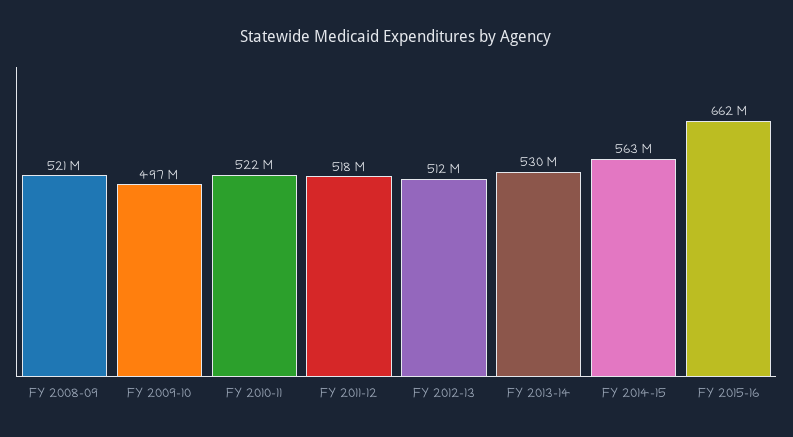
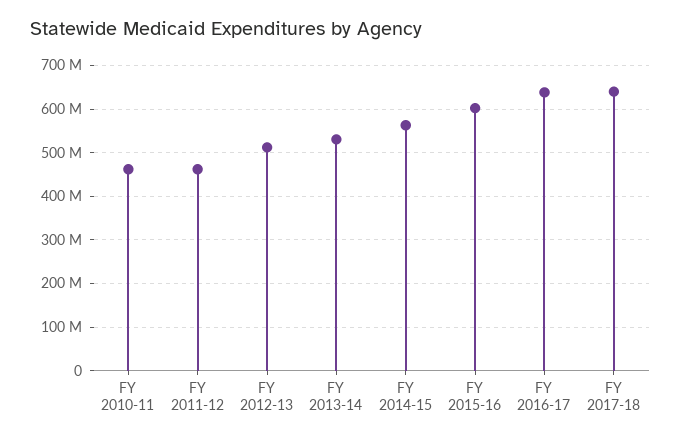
FY 2008-09: 521000000 -> none
FY 2009-10: 497000000 -> none
FY 2010-11: 522000000 -> 460000000
FY 2011-12: 518000000 -> 460000000
FY 2015-16: 662000000 -> 600000000
FY 2016-17: none -> 640000000
FY 2017-18: none -> 640000000

